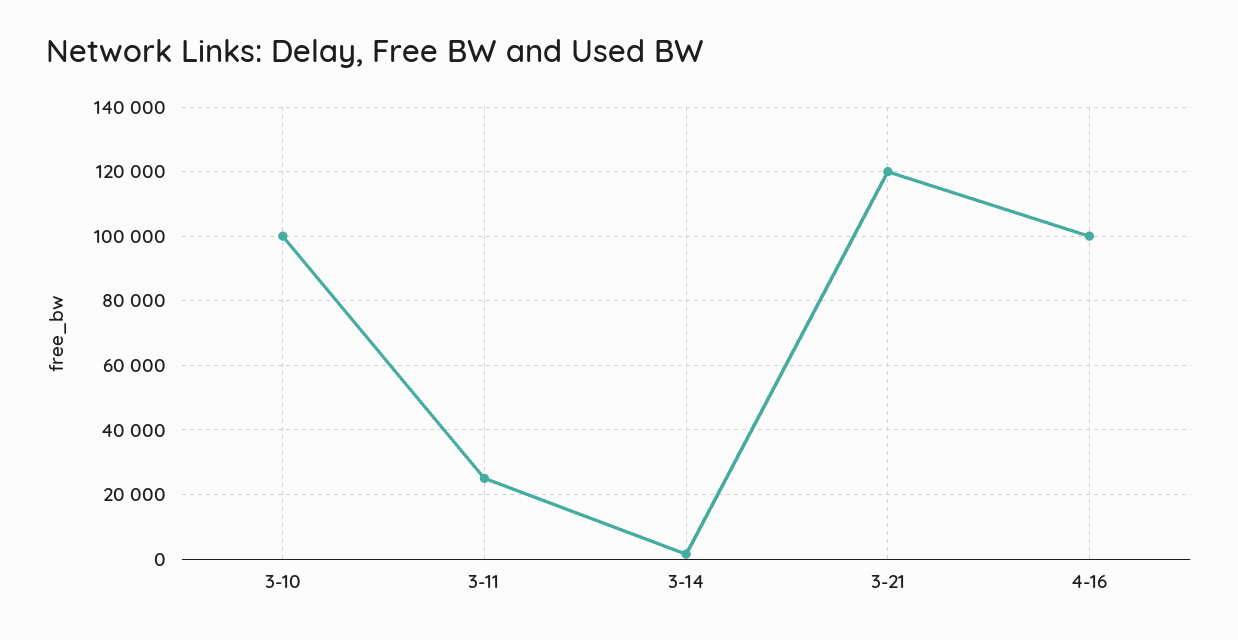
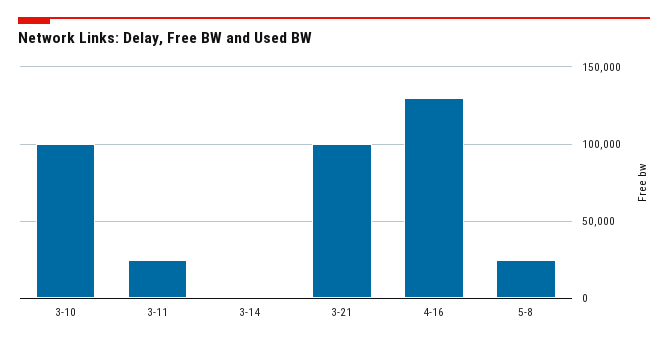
3-21: 120000 -> 100000
4-16: 100000 -> 130000
5-8: none -> 25000

